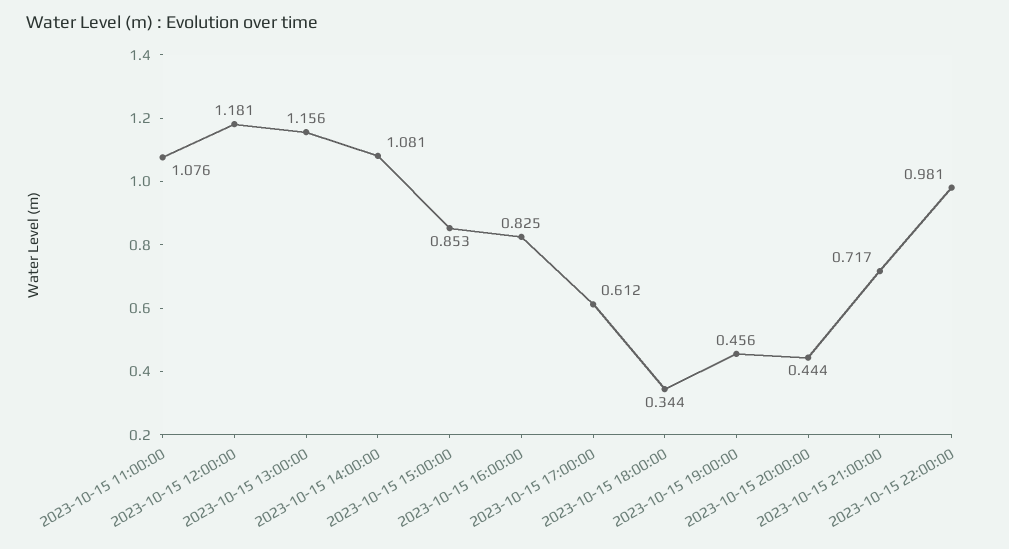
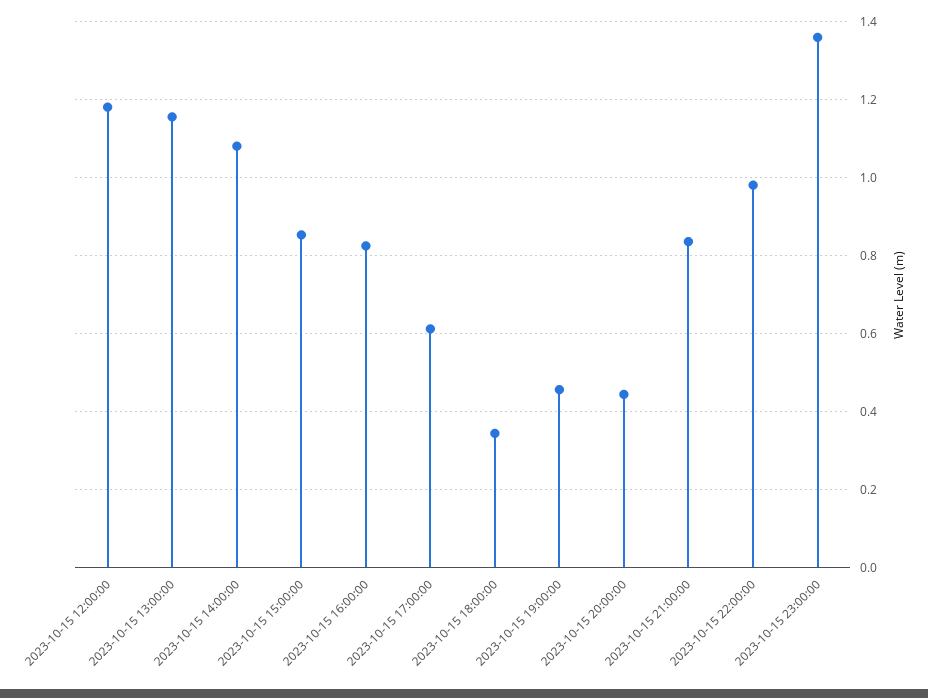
2023-10-15 11:00:00: 1.076 -> none
2023-10-15 21:00:00: 0.717 -> 0.84
2023-10-15 23:00:00: none -> 1.36

